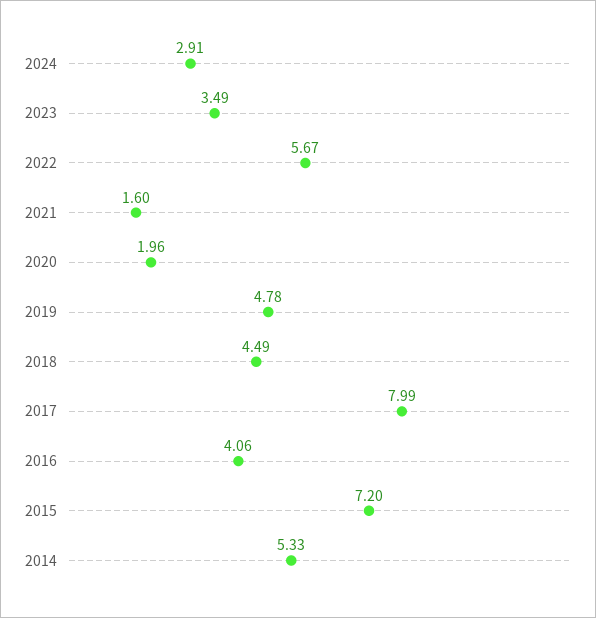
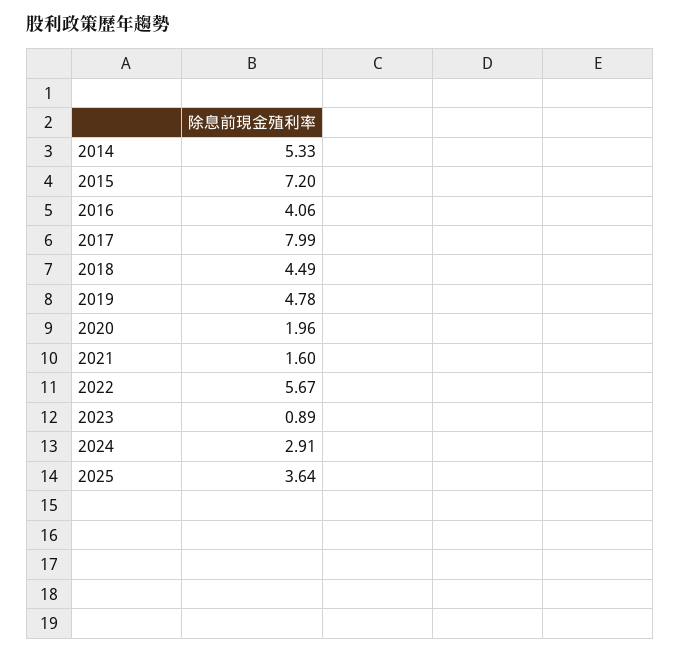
2023: 3.49 -> 0.89
2025: none -> 3.64

